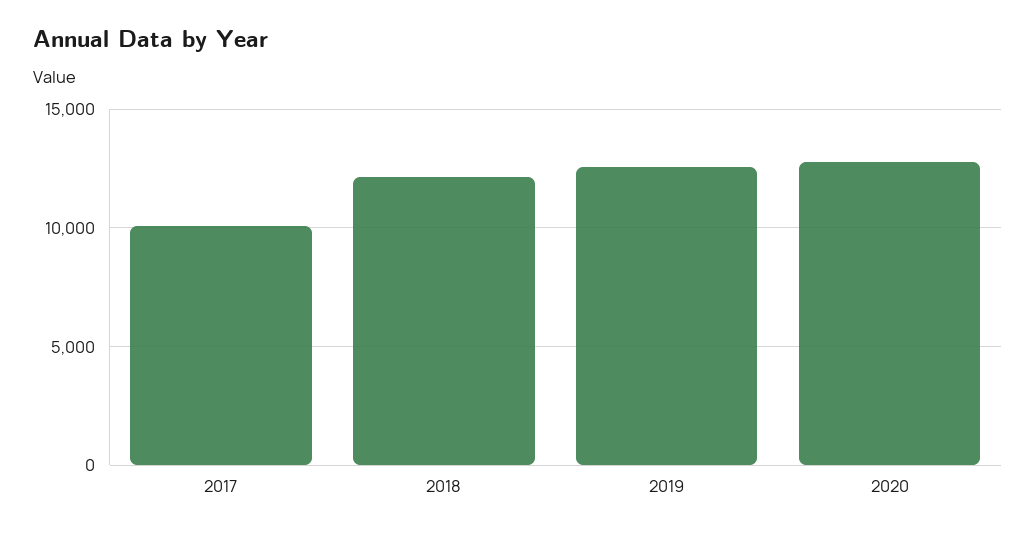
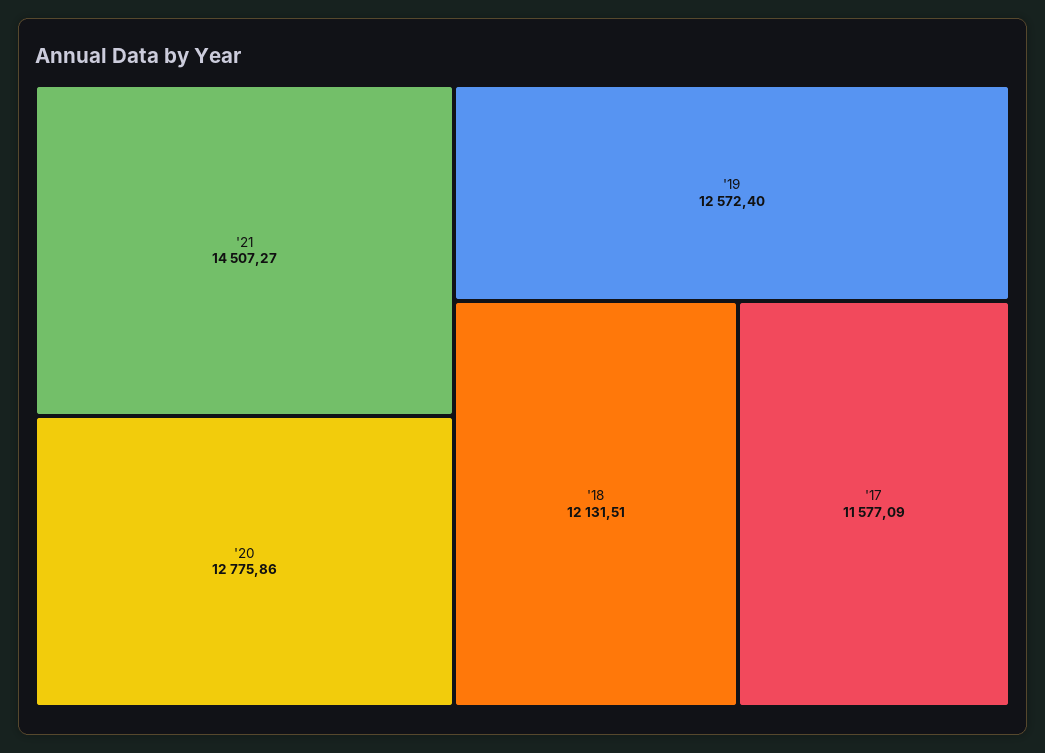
2017: 10000 -> 11577.09
'21: none -> 14507.27

